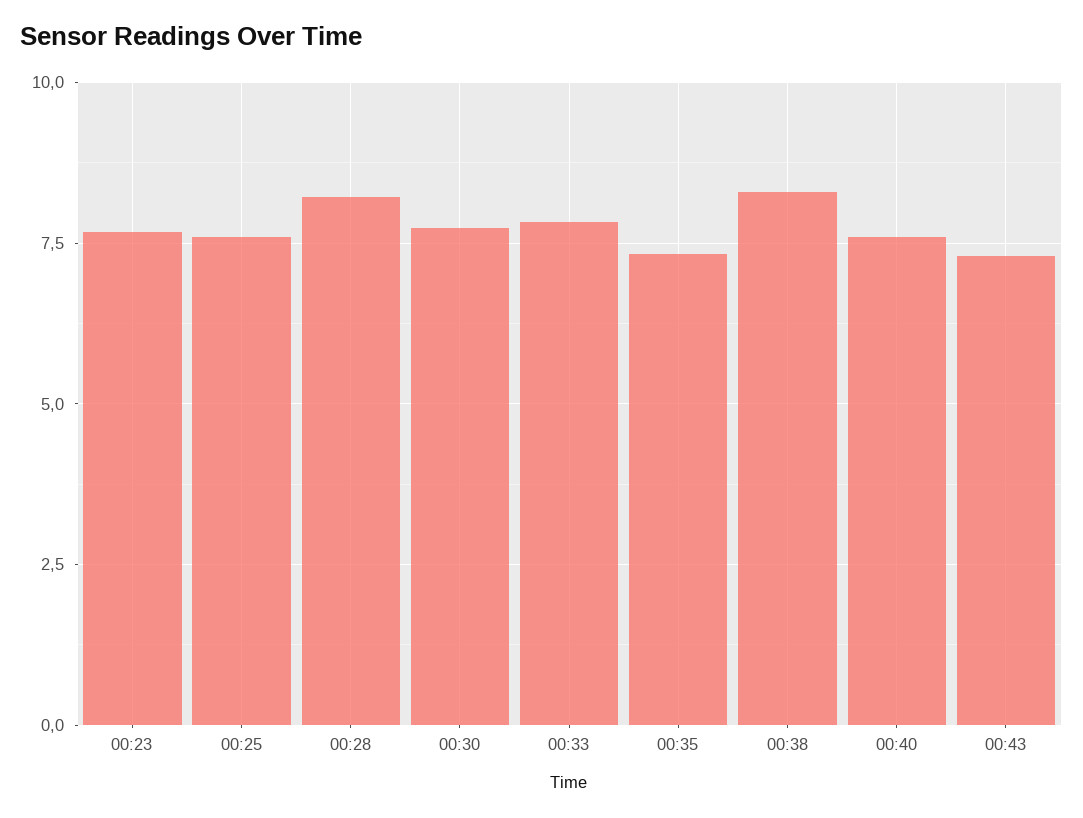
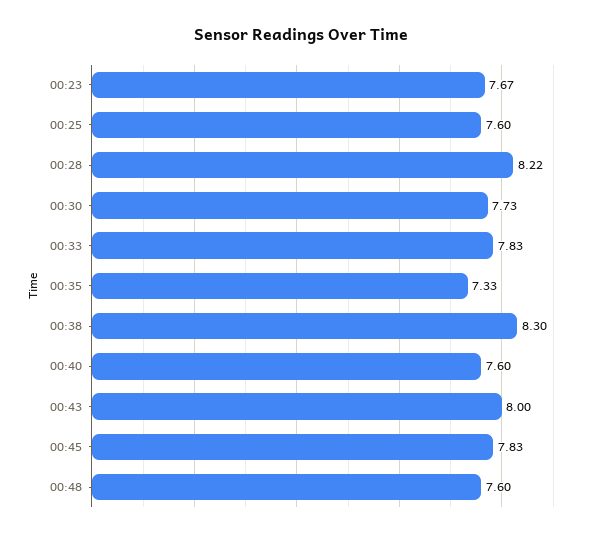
00:43: 7.25 -> 8
00:45: none -> 7.83
00:48: none -> 7.6

